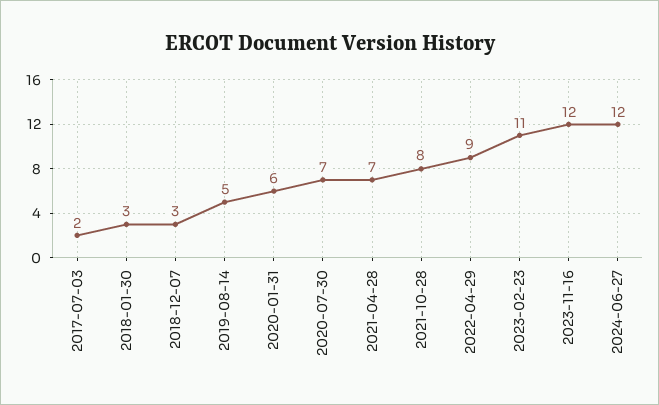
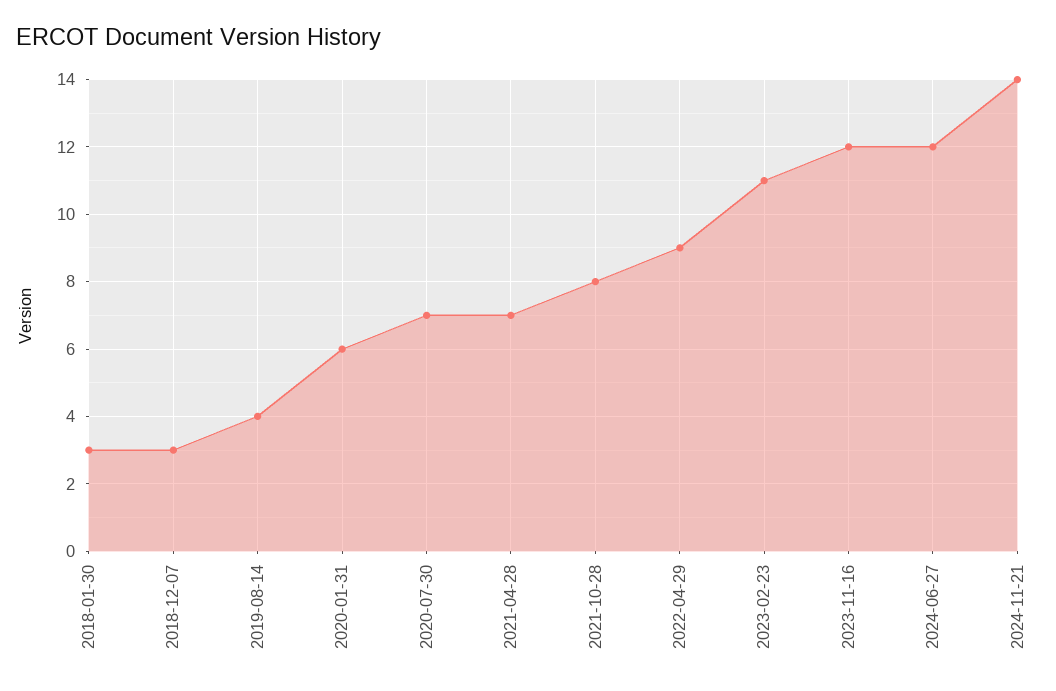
2017-07-03: 2 -> none
2019-08-14: 5 -> 4
2024-11-21: none -> 14

